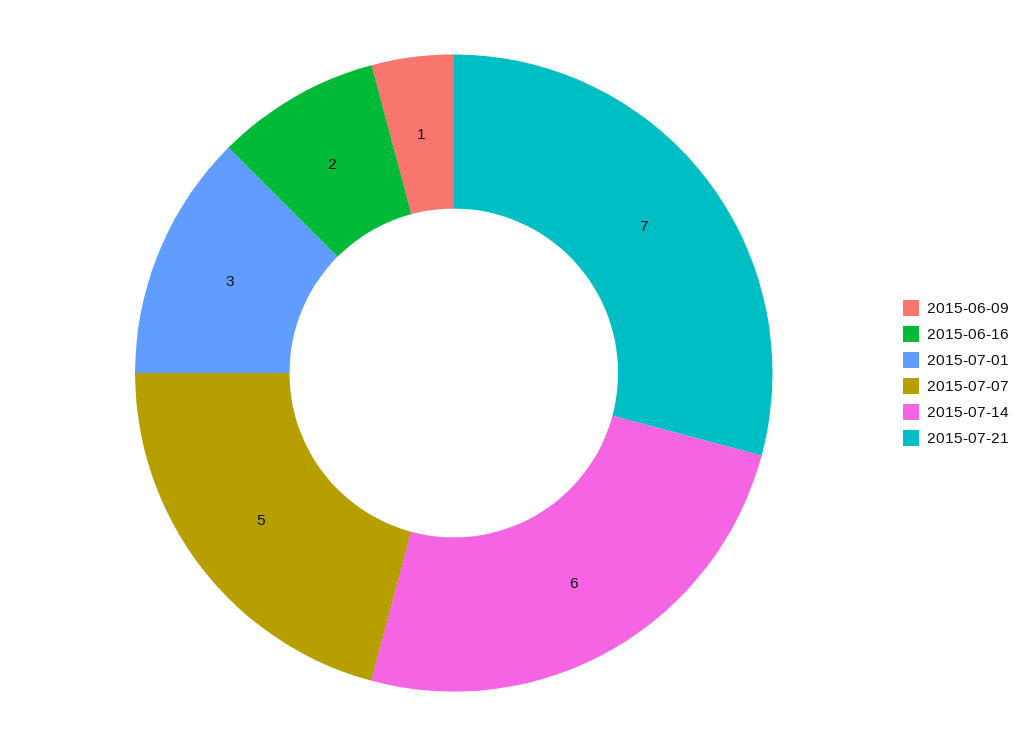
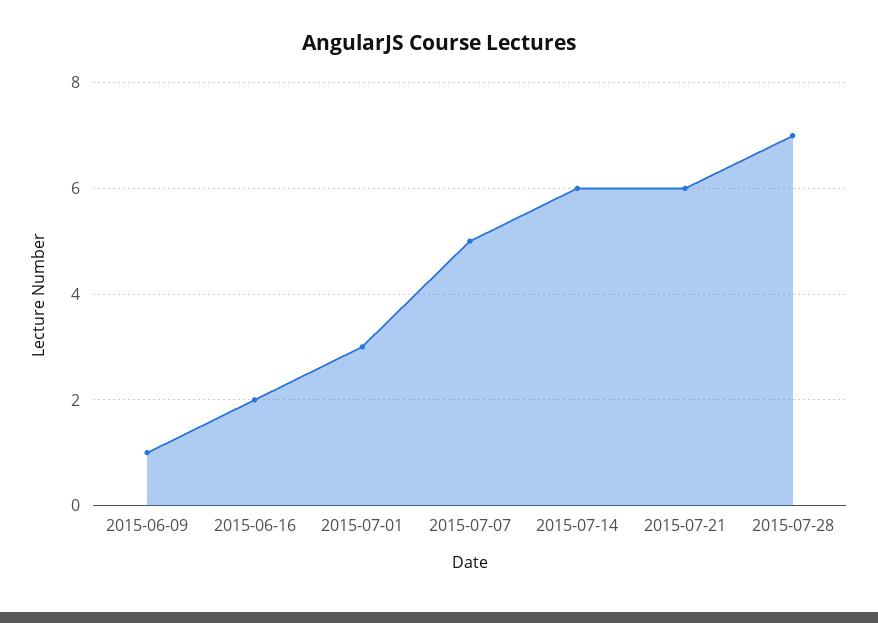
2015-07-21: 7 -> 6
2015-07-28: none -> 7

